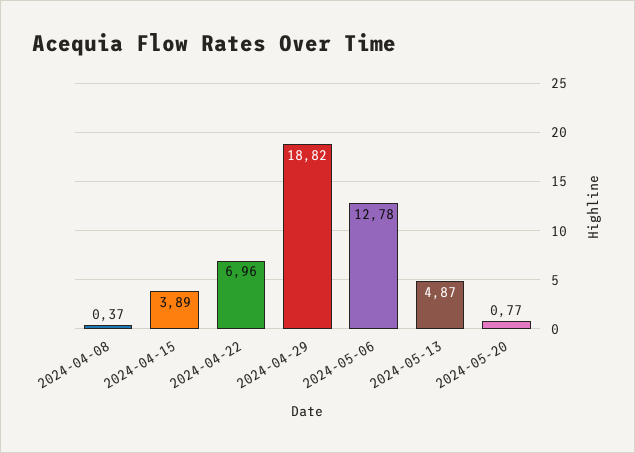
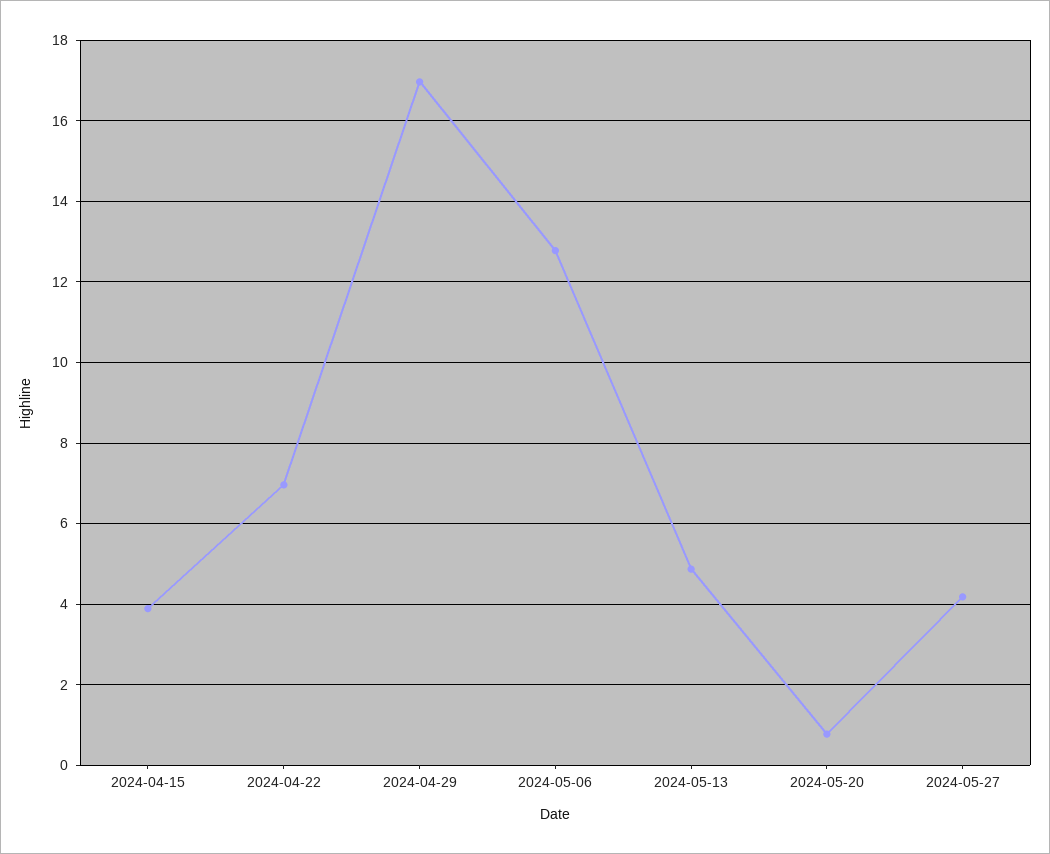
2024-04-08: 0.37 -> none
2024-04-29: 18.82 -> 17
2024-05-27: none -> 4.2

